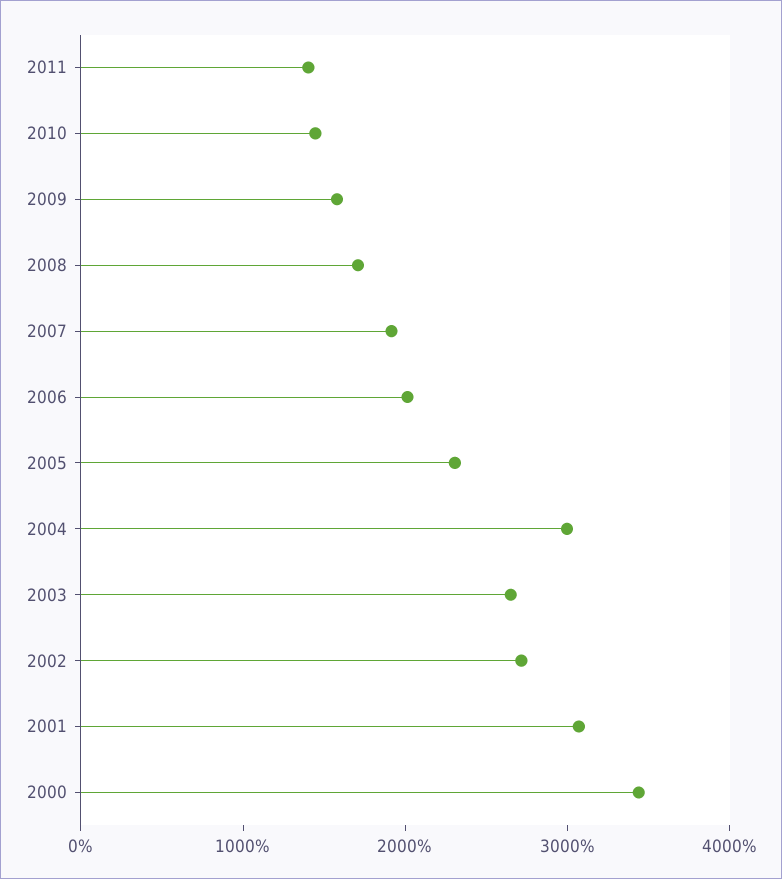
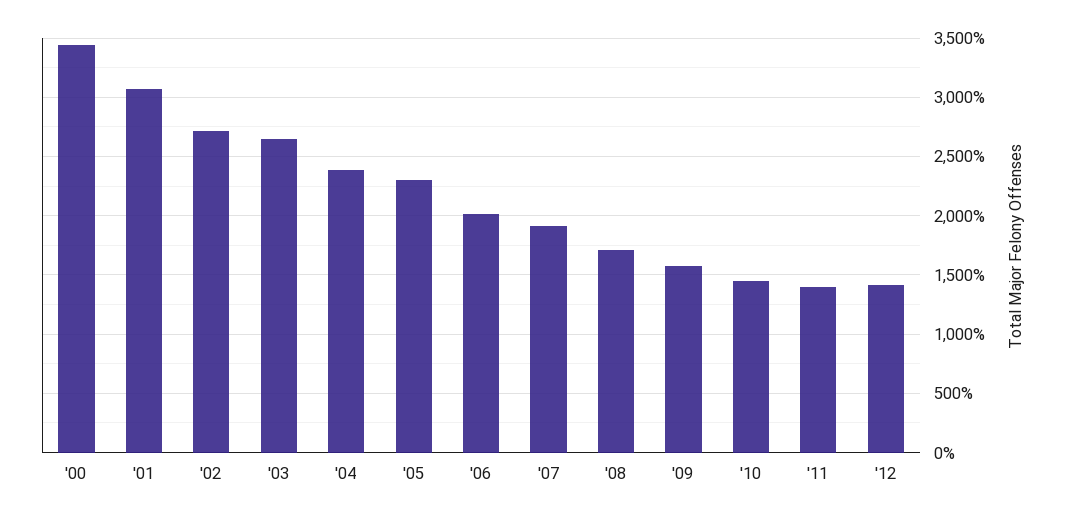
2004: 3000 -> 2400
'12: none -> 1400

